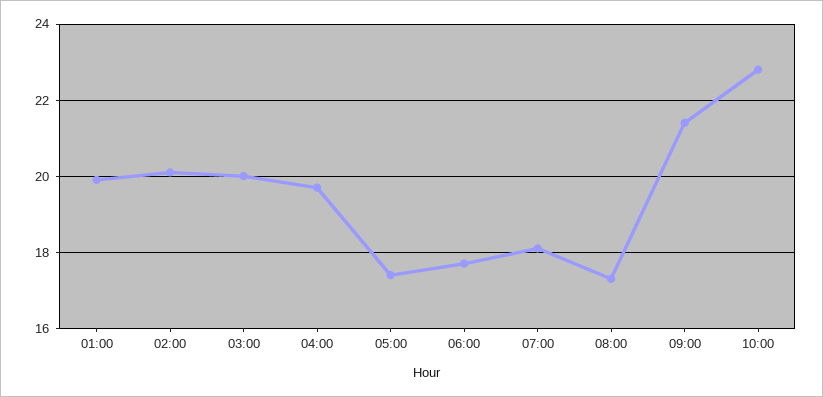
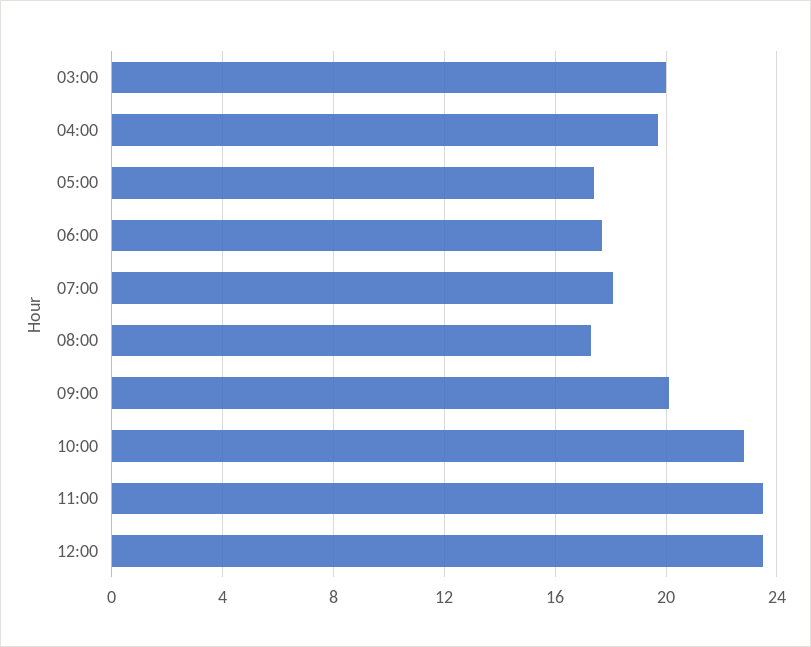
01:00: 20 -> none
02:00: 20 -> none
09:00: 21.5 -> 20
11:00: none -> 23.5
12:00: none -> 23.5

